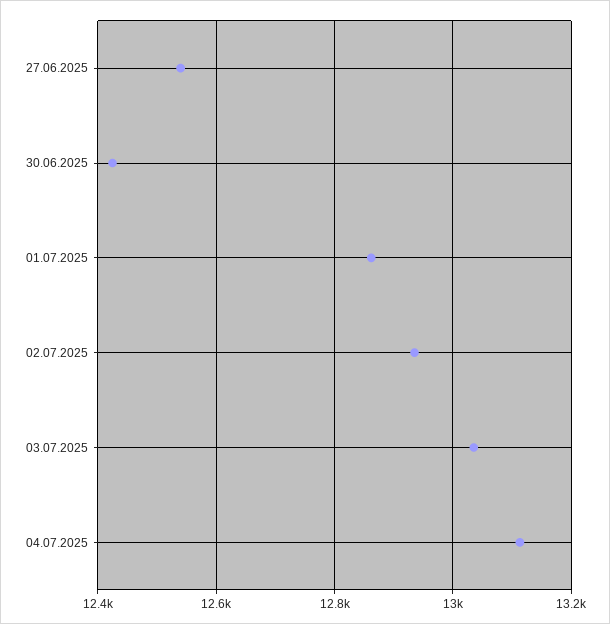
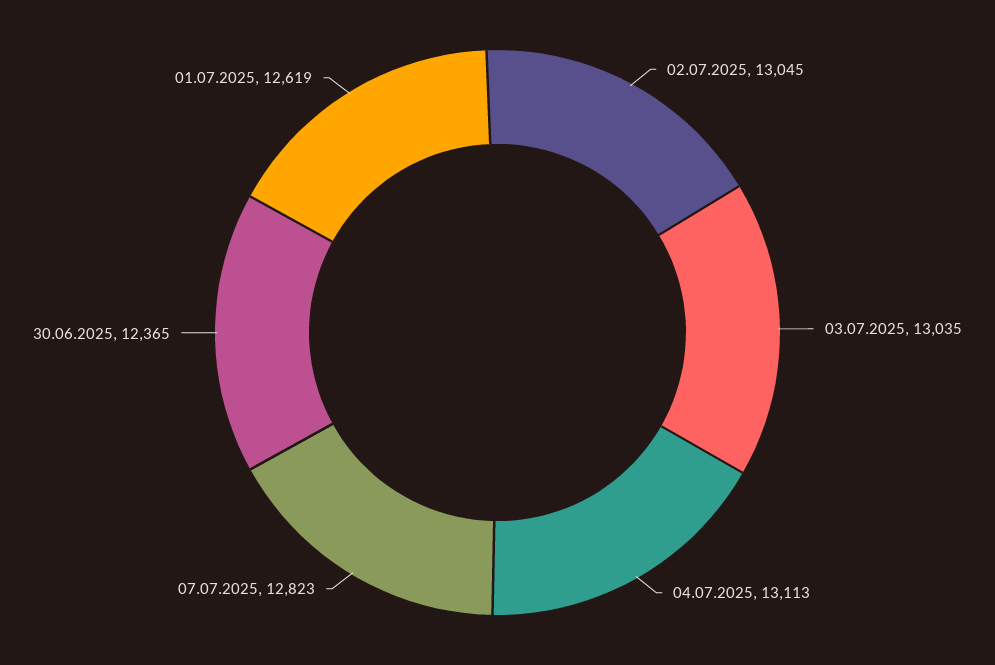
27.06.2025: 12540 -> none
30.06.2025: 12420 -> 12365
01.07.2025: 12860 -> 12619
02.07.2025: 12940 -> 13045
07.07.2025: none -> 12823

